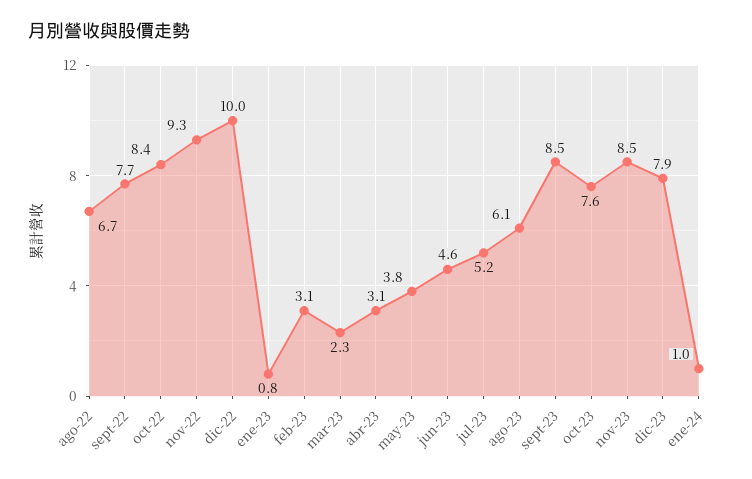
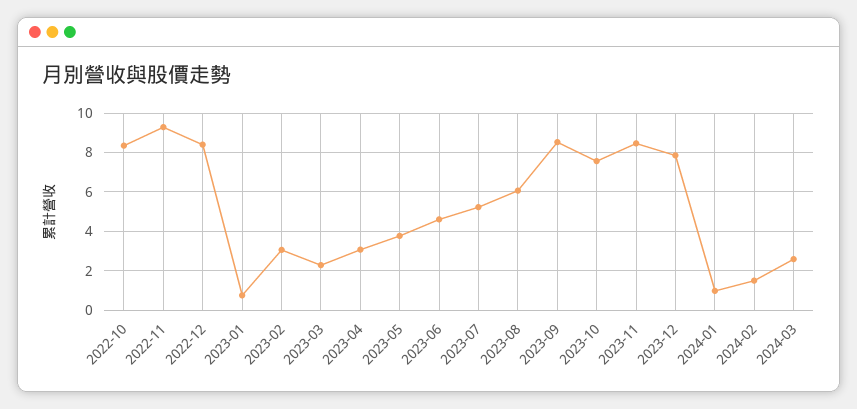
ago-22: 6.7 -> none
sept-22: 7.7 -> none
dic-22: 10 -> 8.5
2024-02: none -> 1.5
2024-03: none -> 2.5

